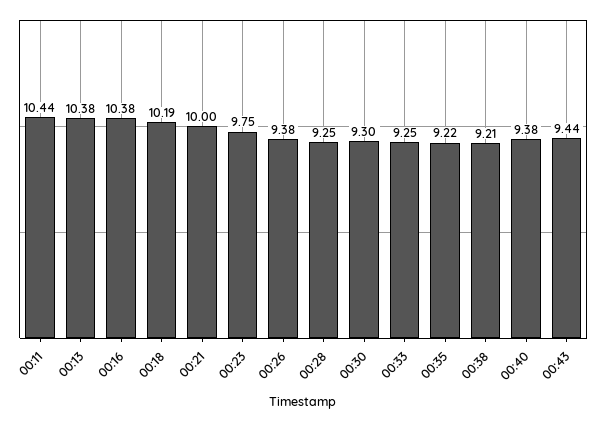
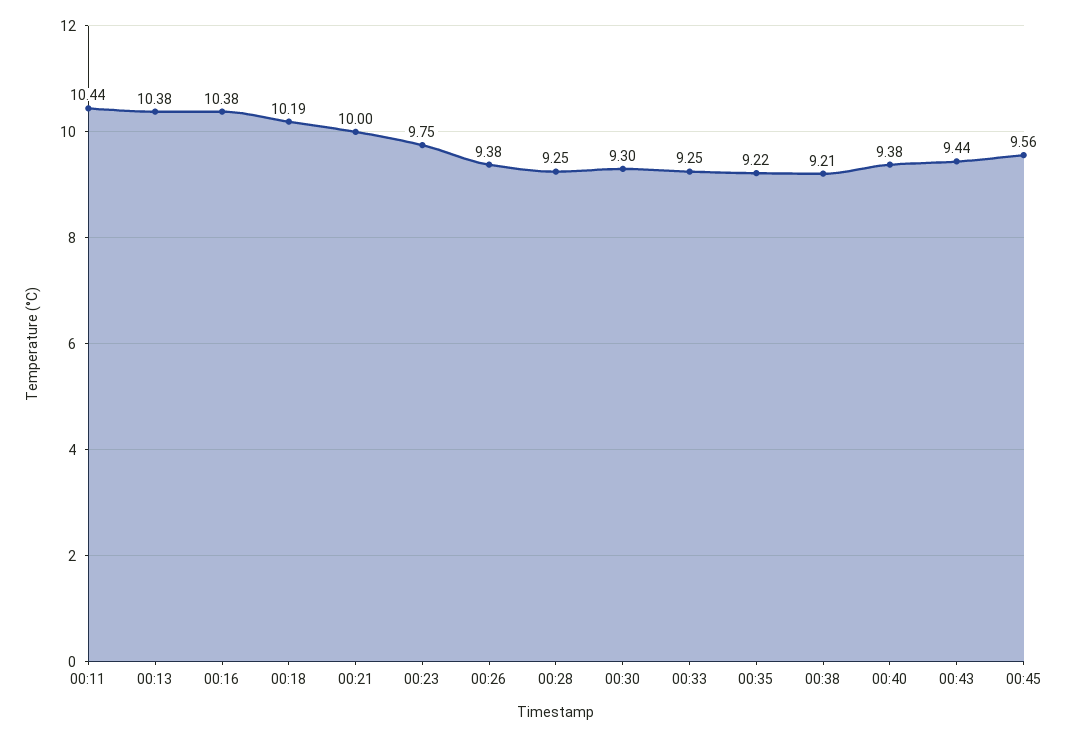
00:45: none -> 9.56

